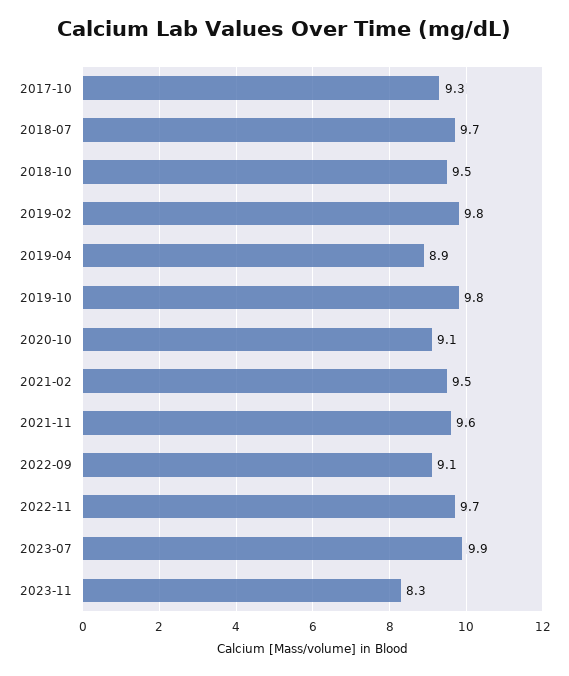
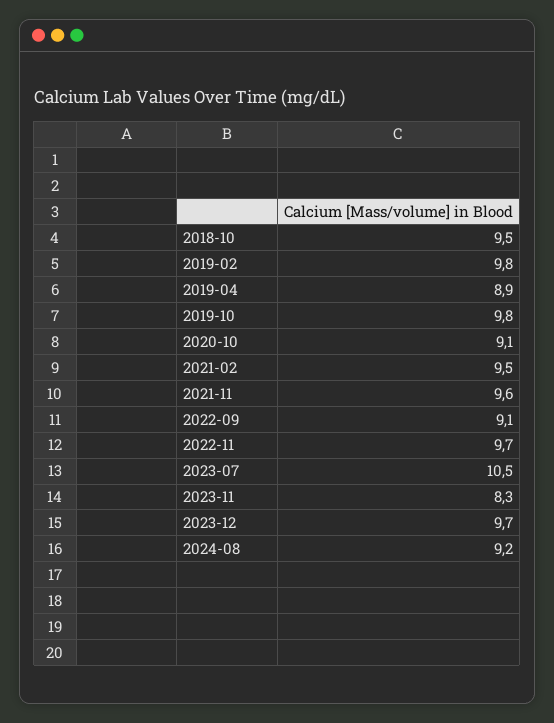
2017-10: 9.3 -> none
2018-07: 9.7 -> none
2023-07: 9.9 -> 10.5
2023-12: none -> 9.7
2024-08: none -> 9.2

